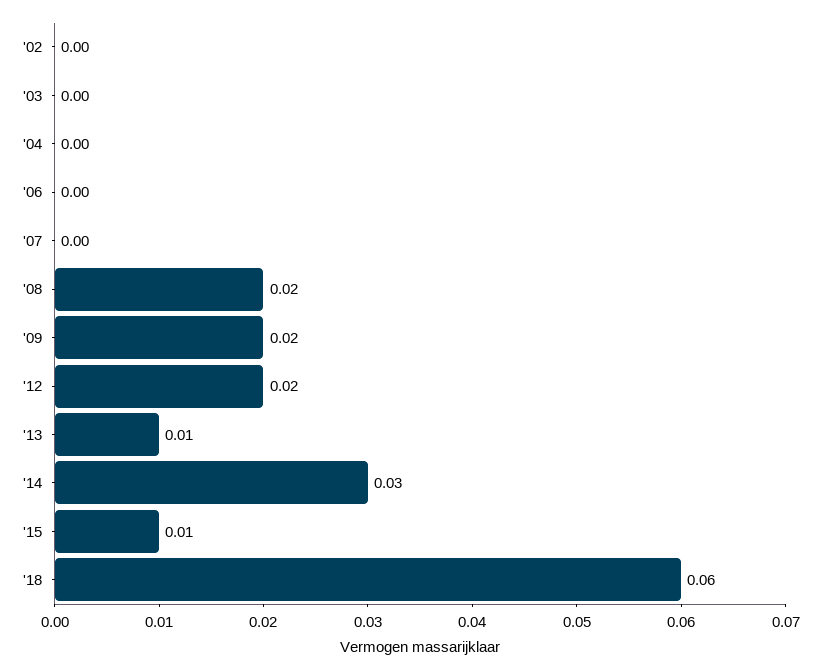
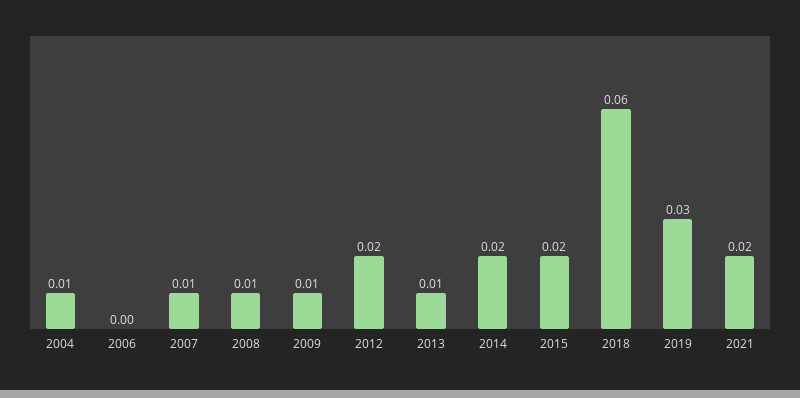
'02: 0 -> none
'03: 0 -> none
'04: 0 -> 0.01
'07: 0 -> 0.01
'08: 0.02 -> 0.01
'09: 0.02 -> 0.01
'14: 0.03 -> 0.02
'15: 0.01 -> 0.02
2019: none -> 0.03
2021: none -> 0.02

